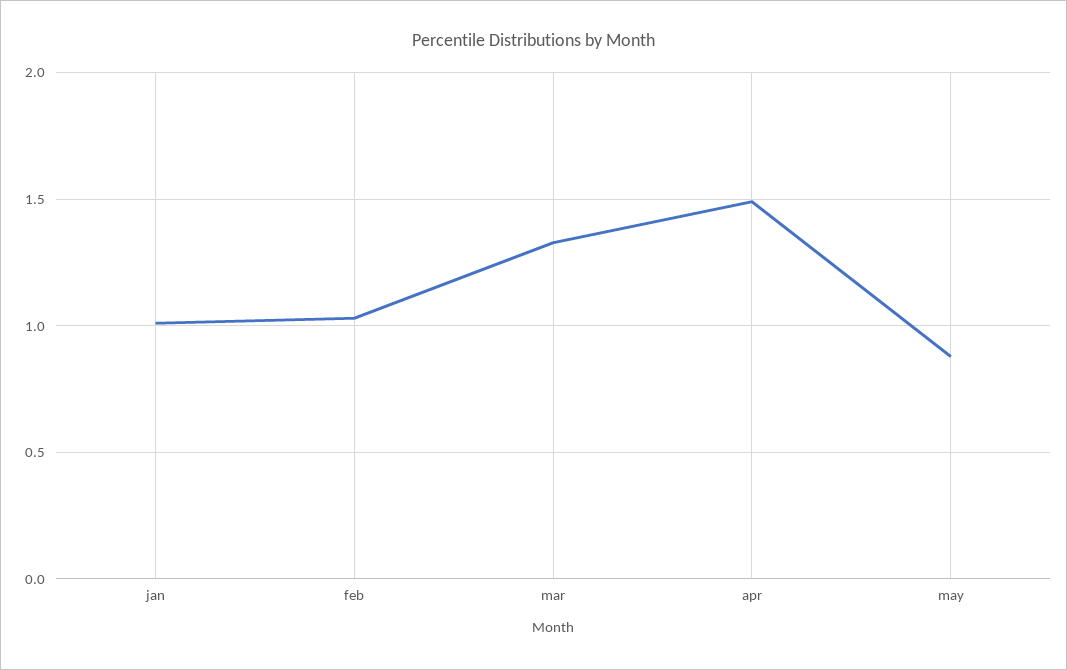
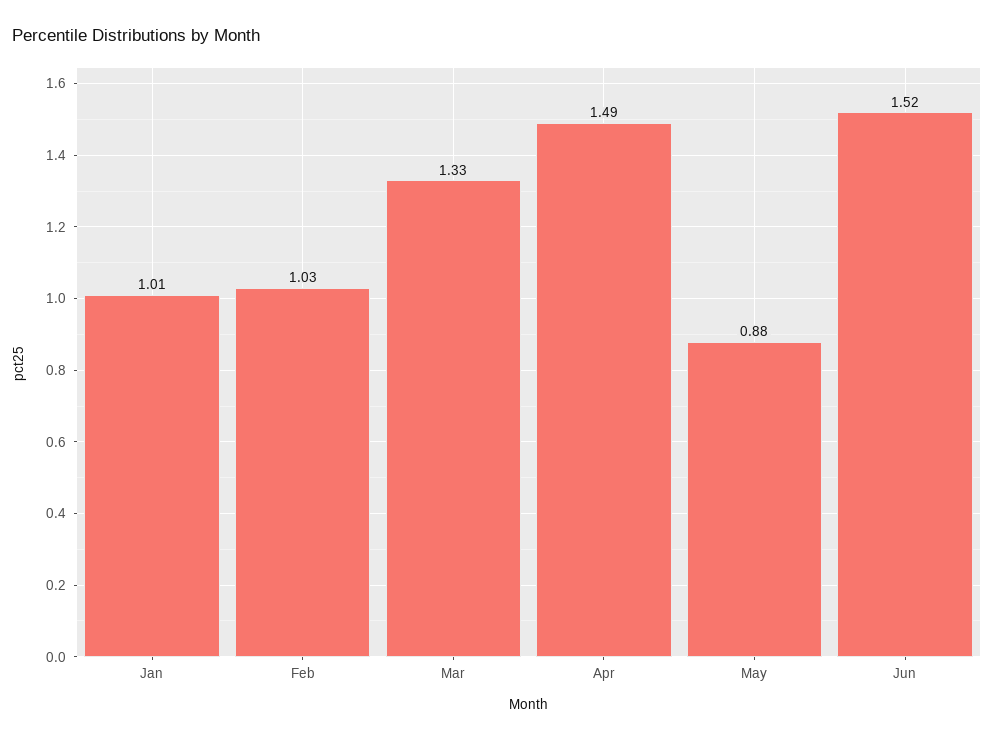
Jun: none -> 1.52

